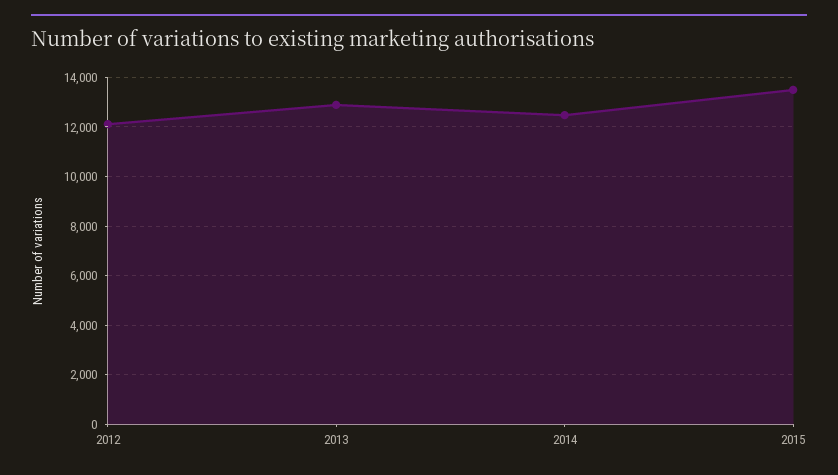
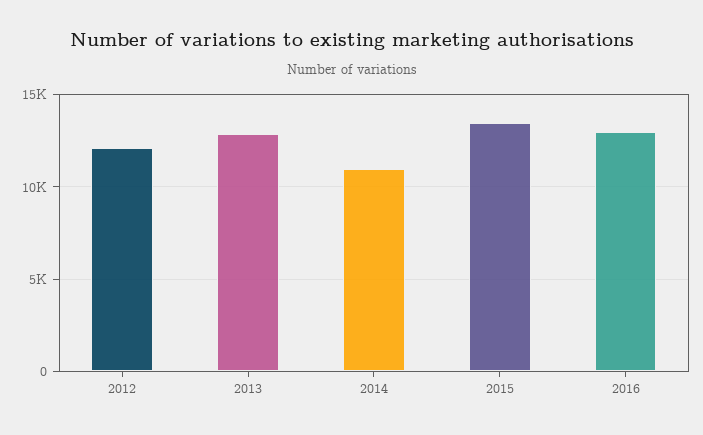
2014: 12500 -> 11000
2016: none -> 13000

